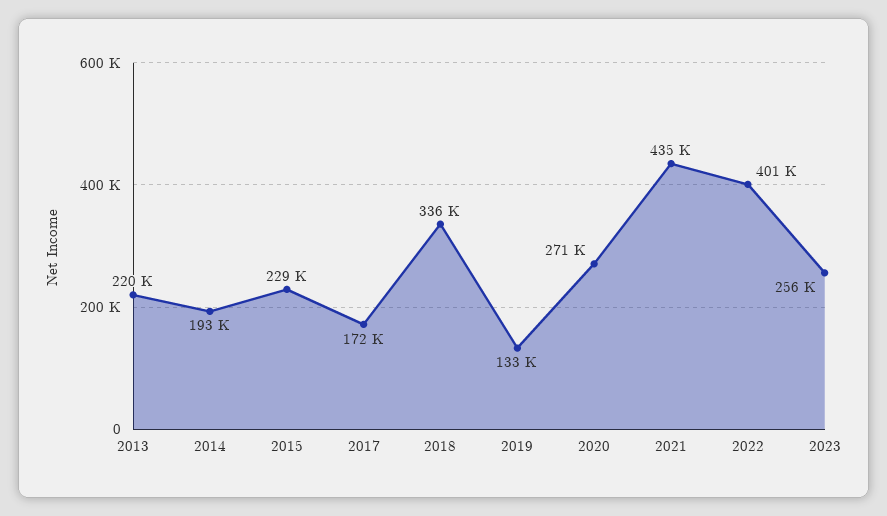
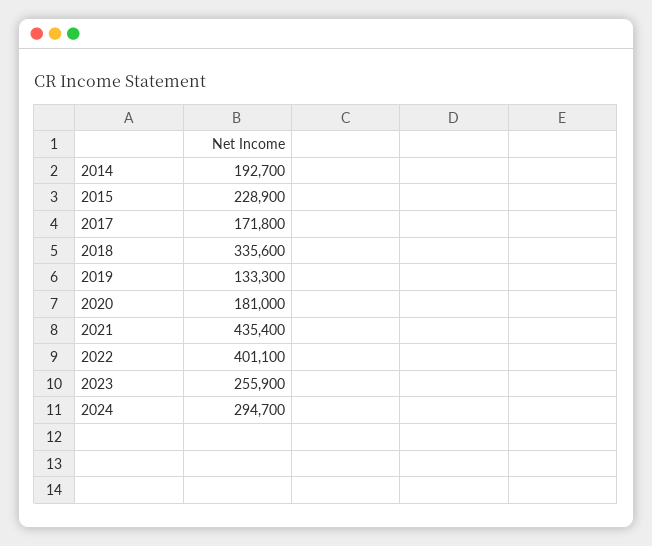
2013: 220000 -> none
2020: 271000 -> 181000
2024: none -> 294700

